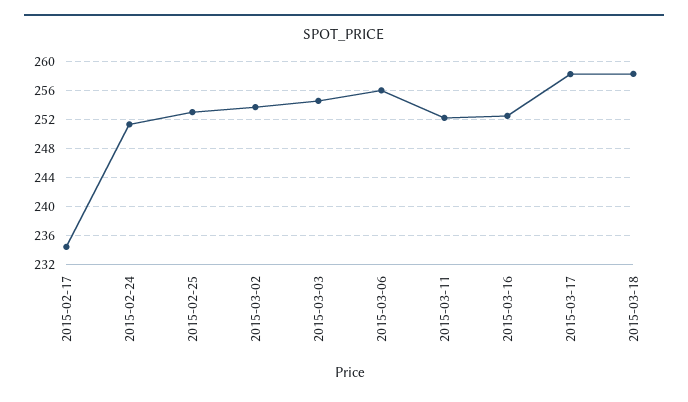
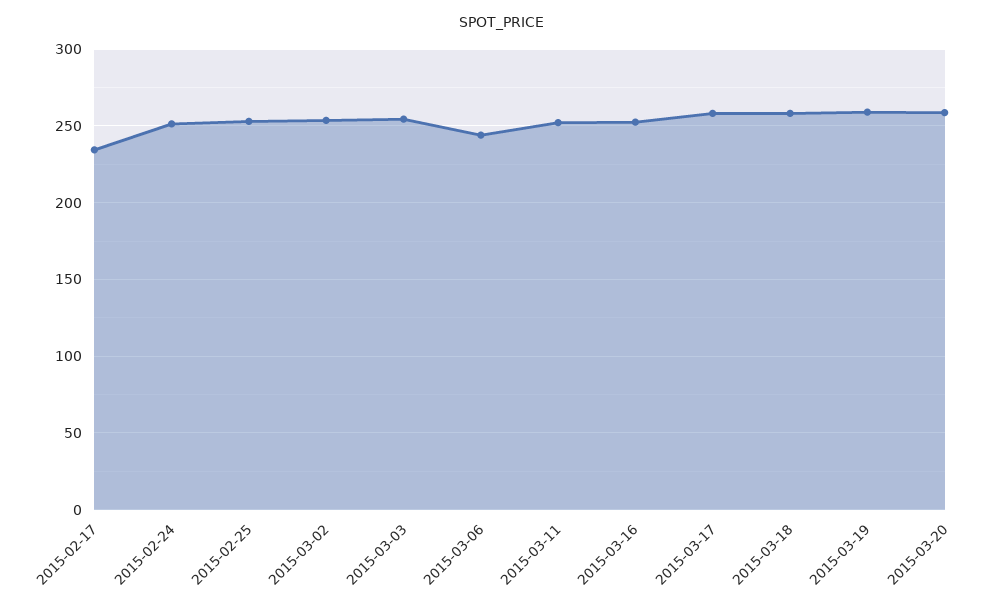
2015-03-06: 256 -> 245
2015-03-19: none -> 260
2015-03-20: none -> 260

